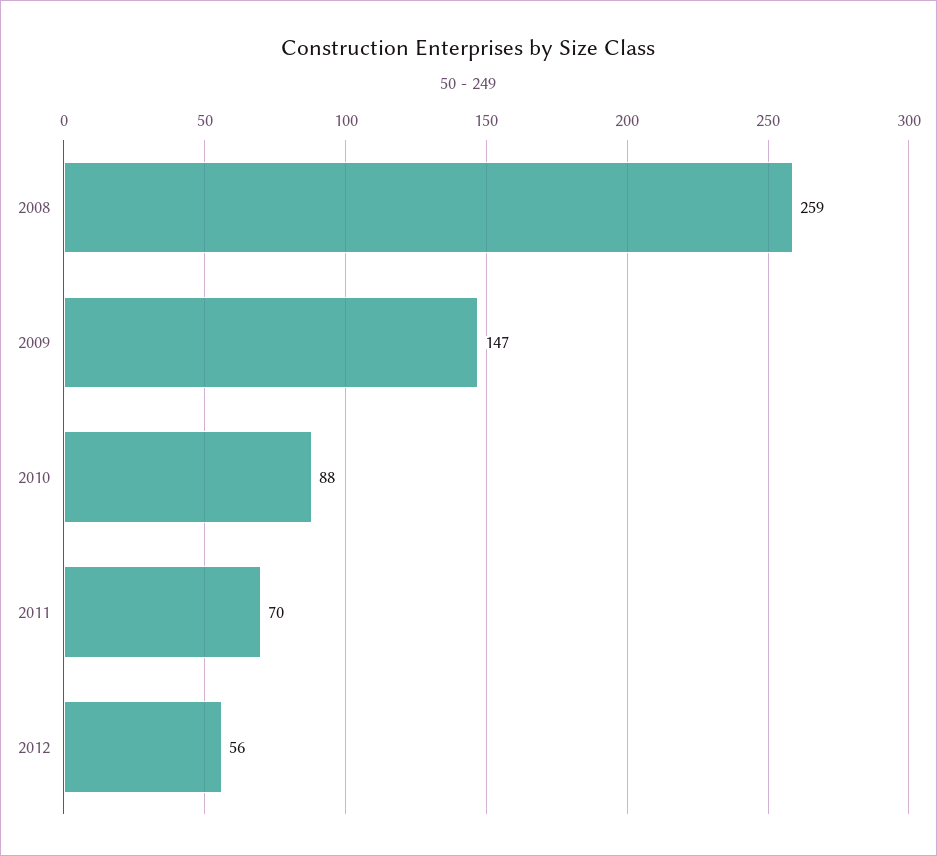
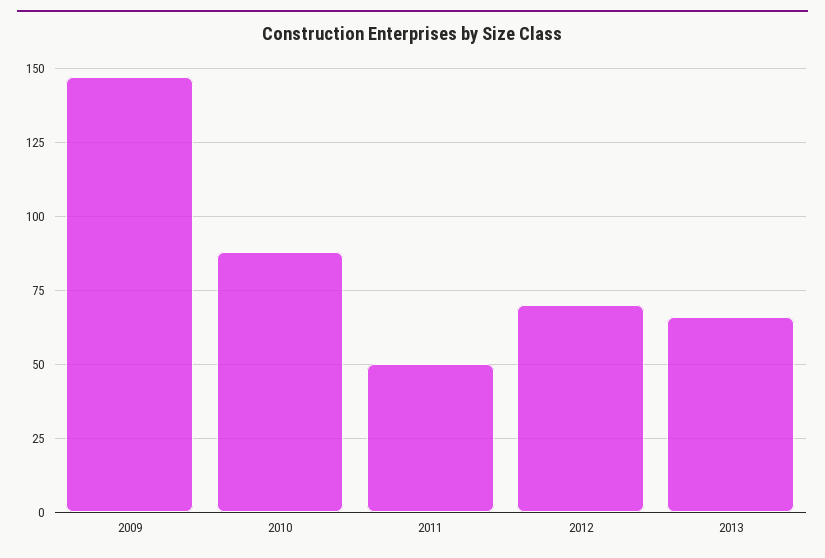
2008: 259 -> none
2011: 70 -> 50
2012: 56 -> 70
2013: none -> 65

